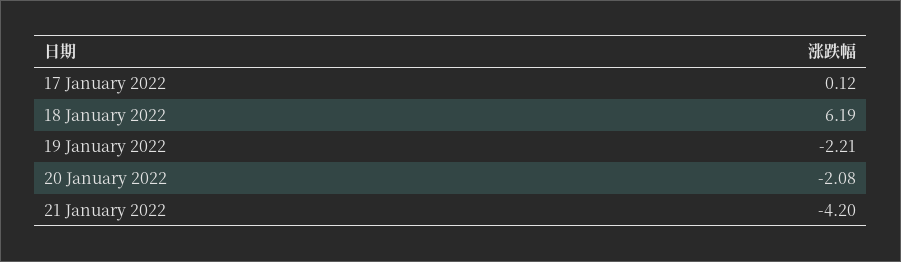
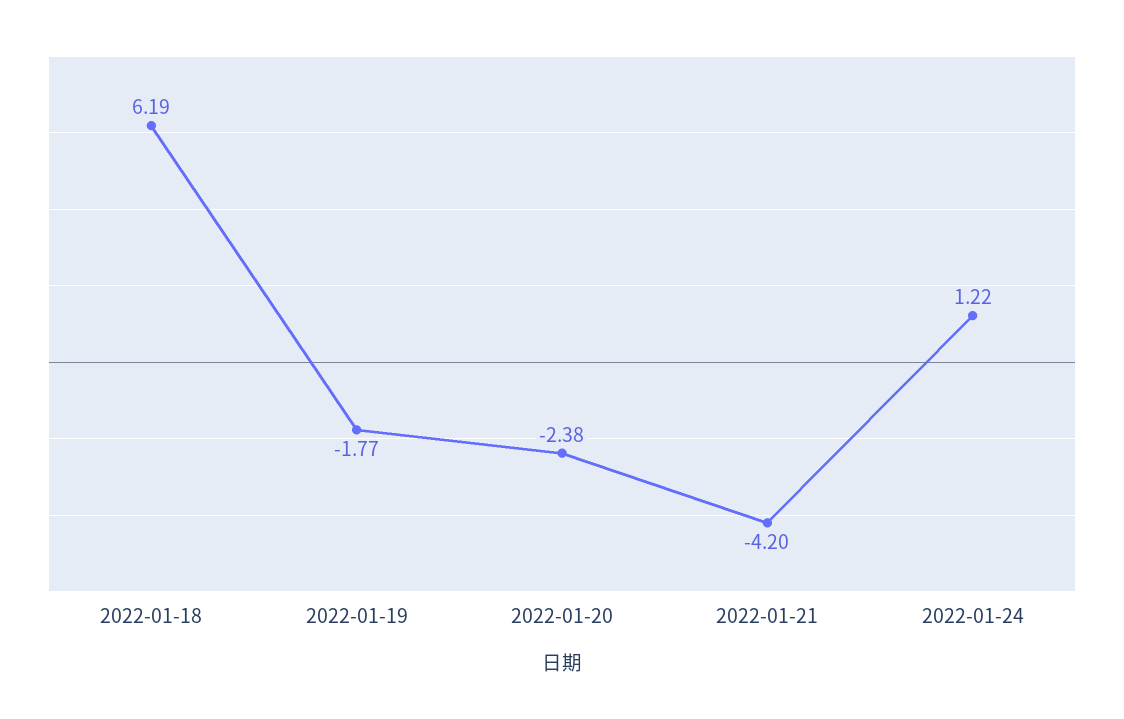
17 January 2022: 0.12 -> none
19 January 2022: -2.21 -> -1.77
20 January 2022: -2.08 -> -2.38
2022-01-24: none -> 1.22

